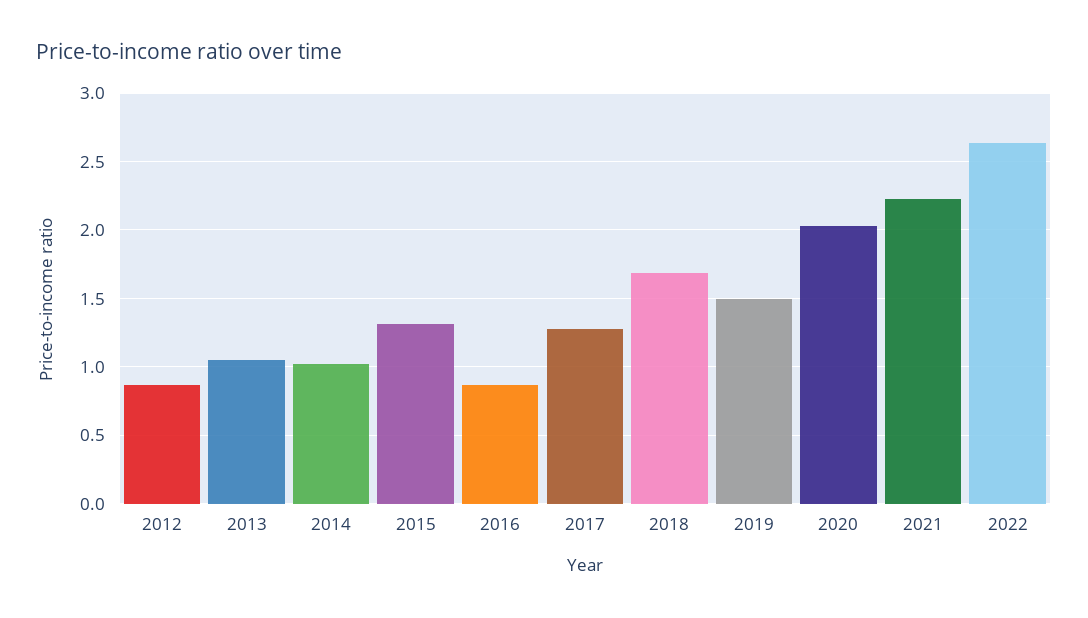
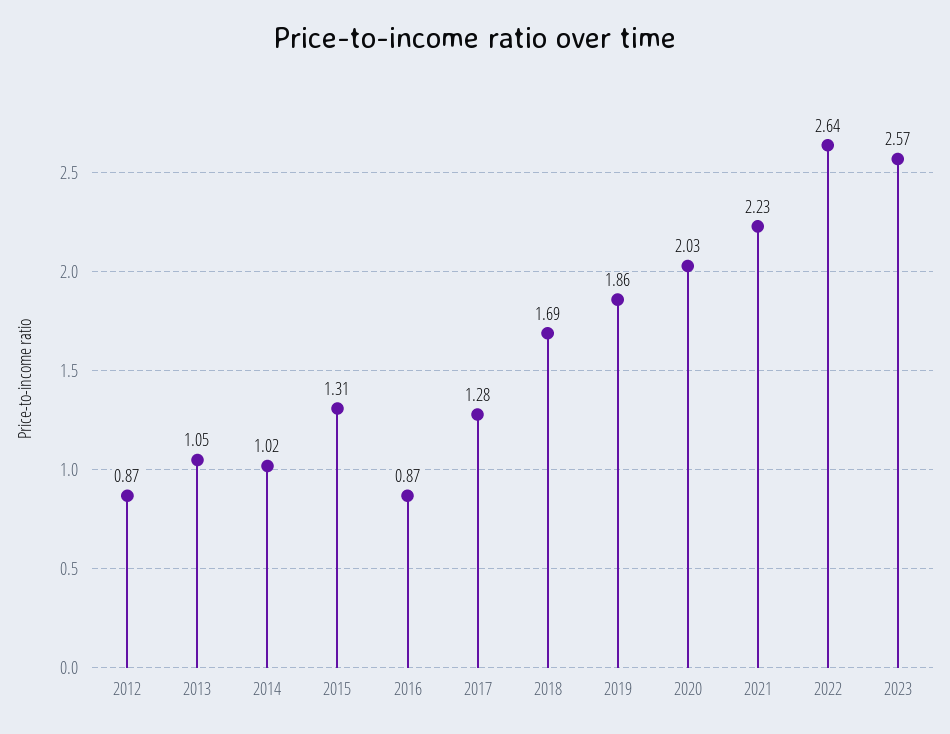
2019: 1.5 -> 1.86
2023: none -> 2.57

